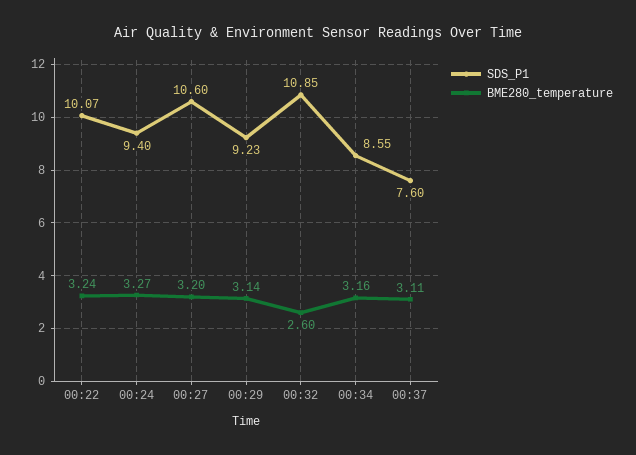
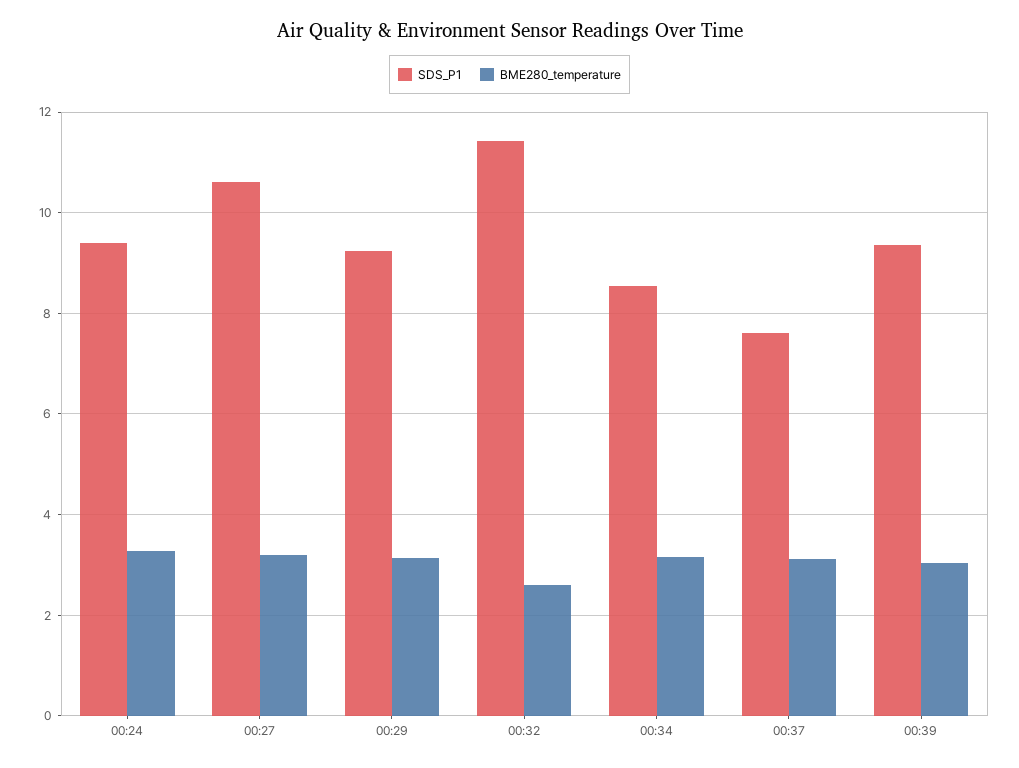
SDS_P1, 00:22: 10.07 -> none
BME280_temperature, 00:22: 3.24 -> none
SDS_P1, 00:32: 10.85 -> 11.4
SDS_P1, 00:39: none -> 9.4
BME280_temperature, 00:39: none -> 3

